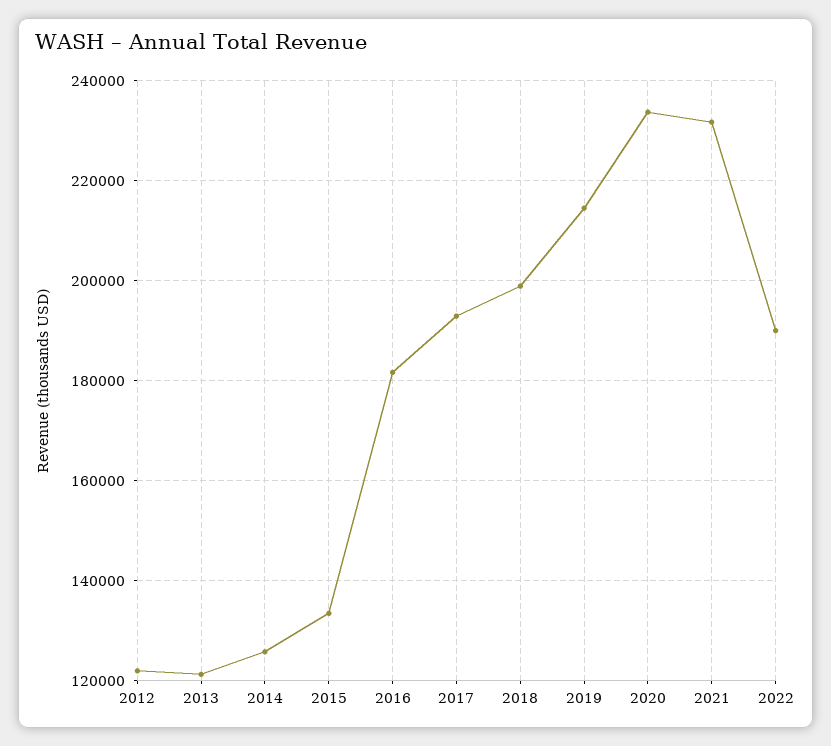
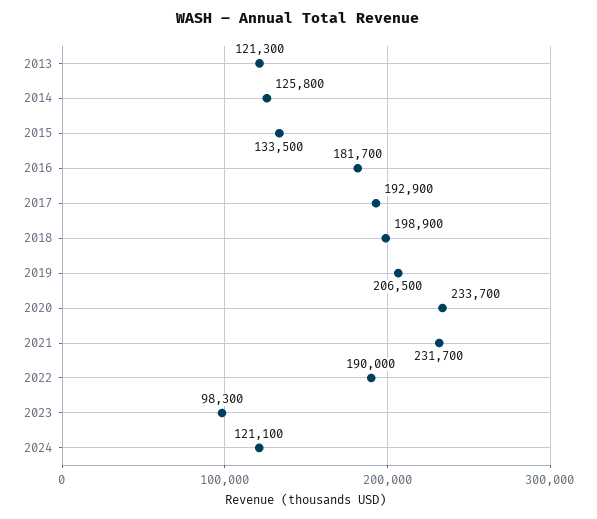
2012: 122000 -> none
2019: 214000 -> 206500
2023: none -> 98300
2024: none -> 121100

